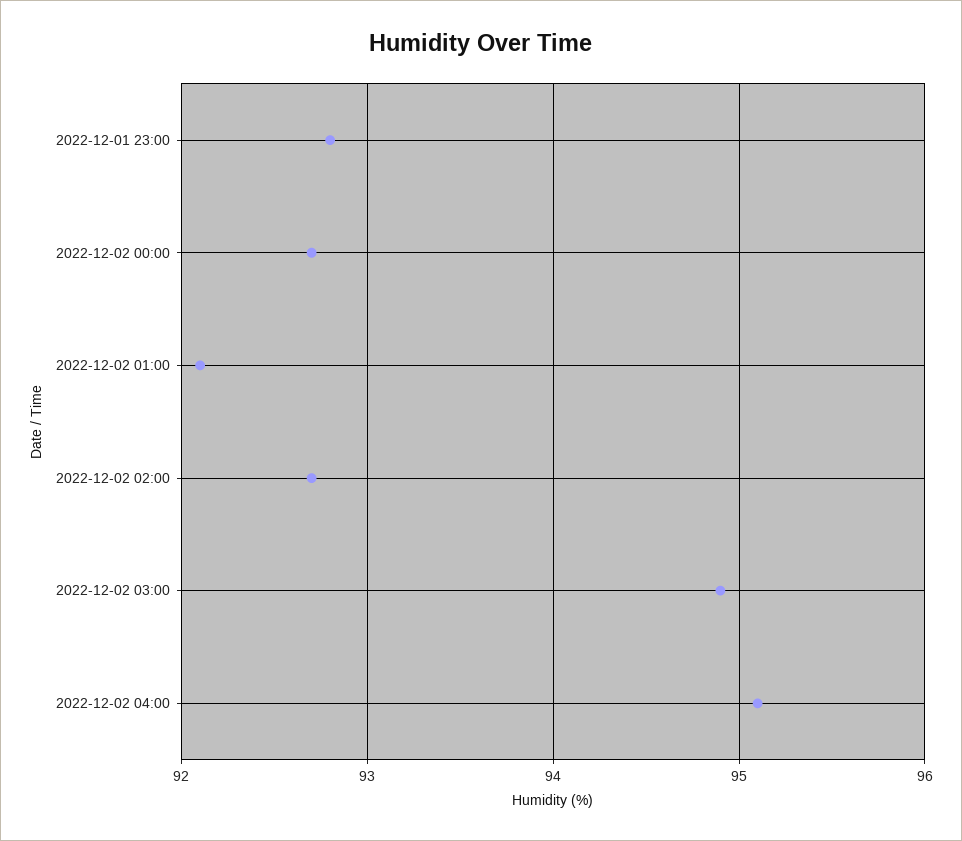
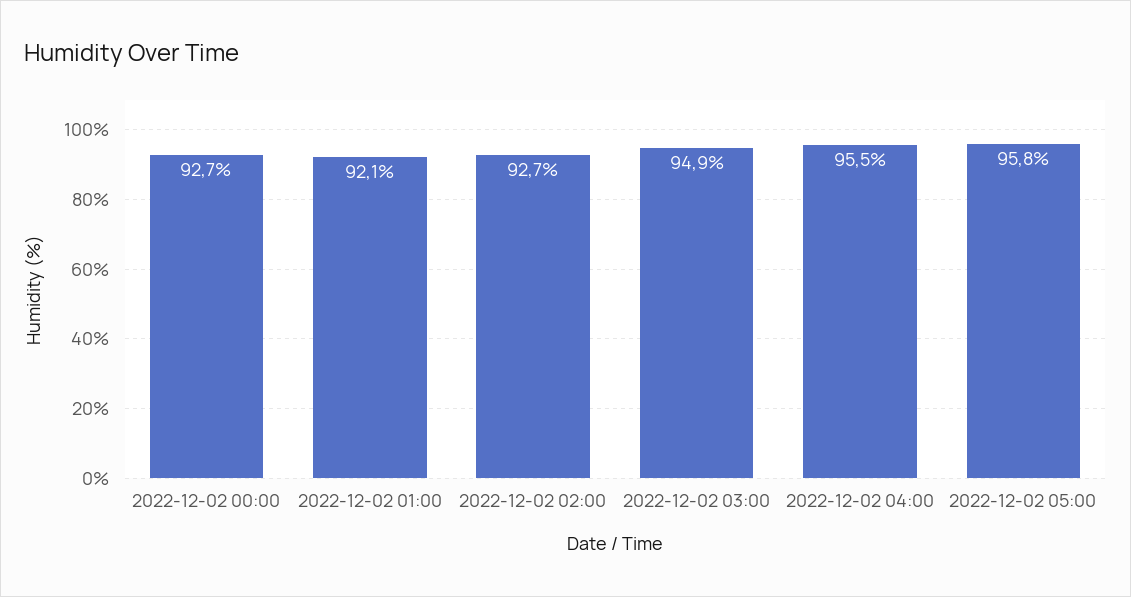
2022-12-01 23:00: 92.8 -> none
2022-12-02 04:00: 95.1 -> 95.5
2022-12-02 05:00: none -> 95.8

